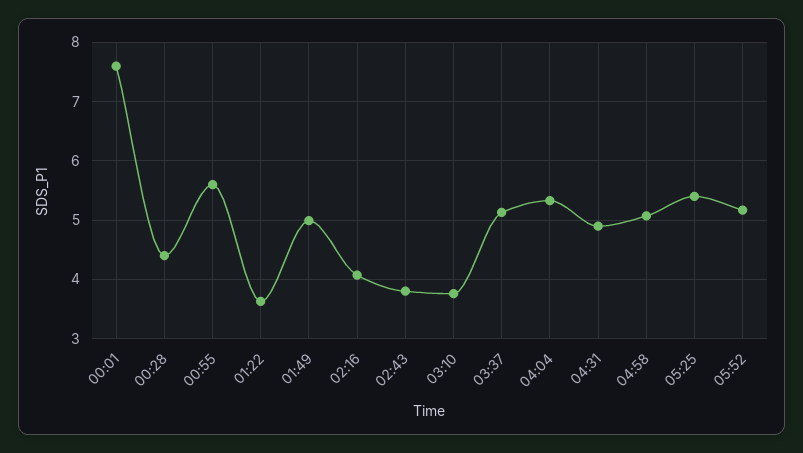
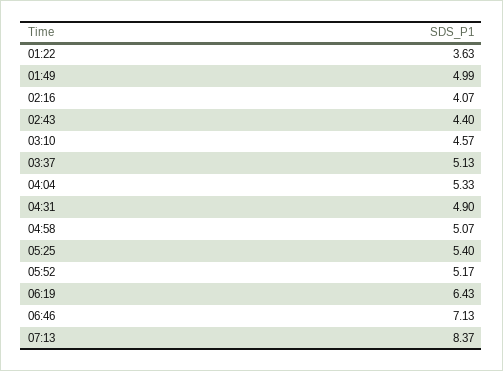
00:01: 7.6 -> none
00:28: 4.4 -> none
00:55: 5.6 -> none
02:43: 3.8 -> 4.4
03:10: 3.8 -> 4.57
06:19: none -> 6.43
06:46: none -> 7.13
07:13: none -> 8.37

